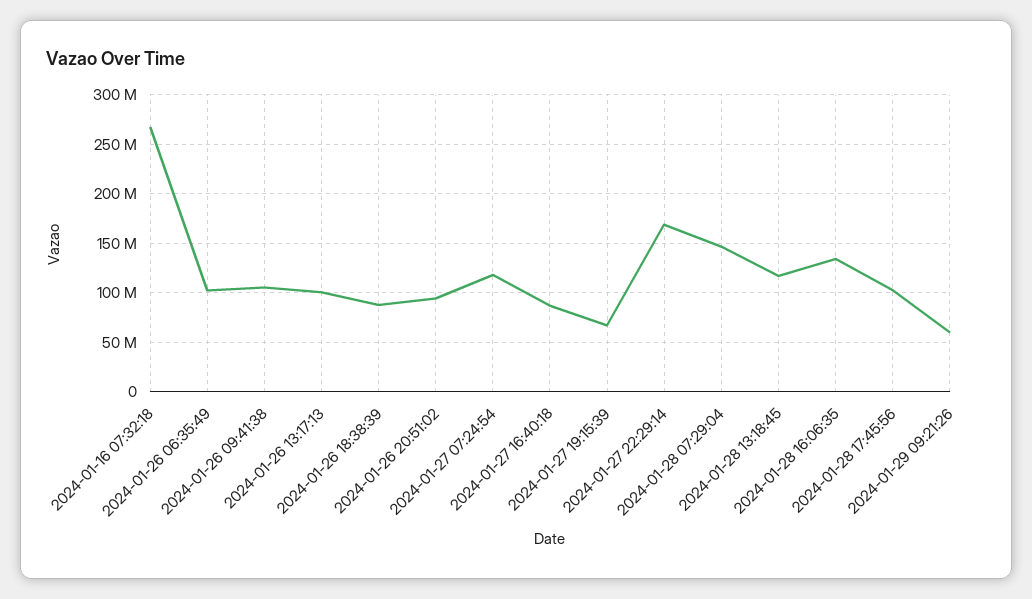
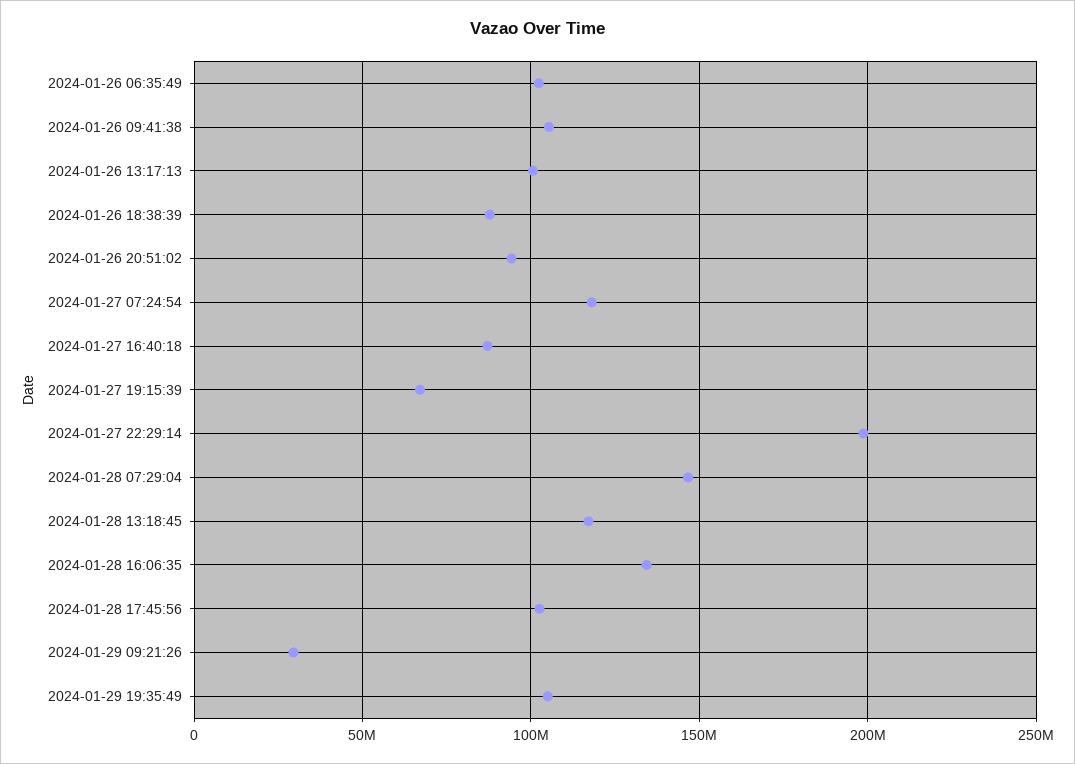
2024-01-16 07:32:18: 270000000 -> none
2024-01-27 22:29:14: 170000000 -> 200000000
2024-01-29 09:21:26: 60000000 -> 30000000
2024-01-29 19:35:49: none -> 105000000

